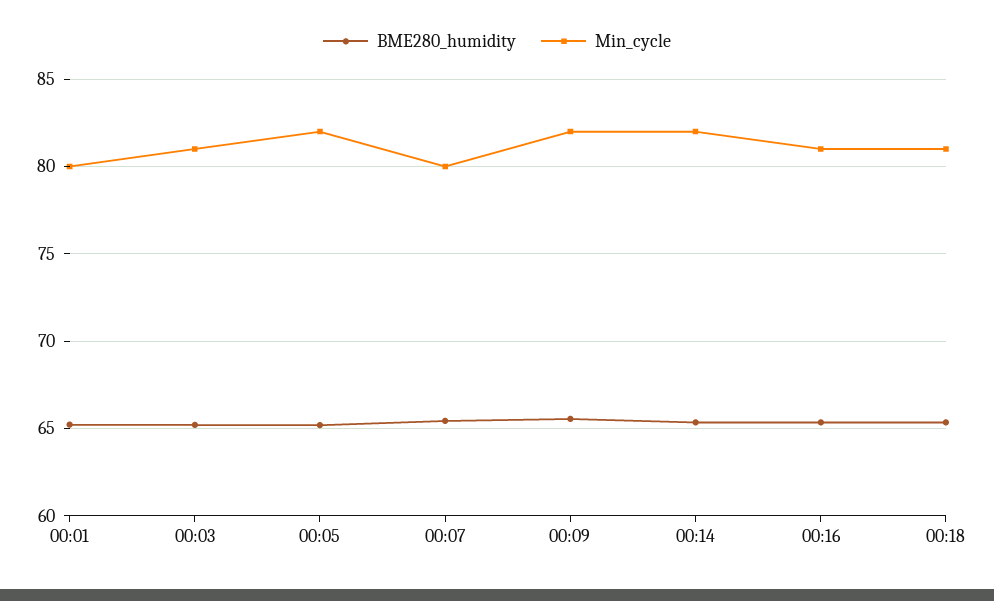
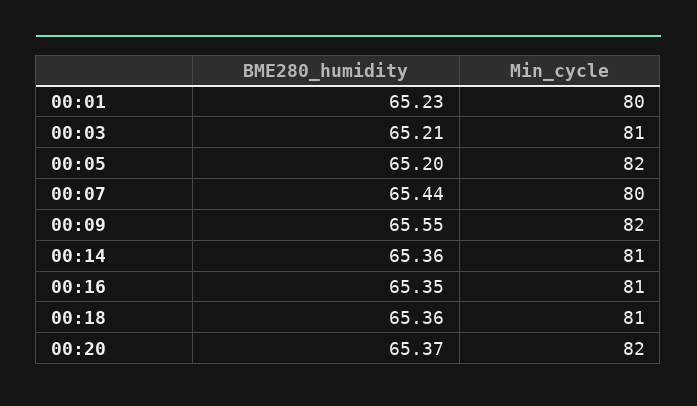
Min_cycle, 00:14: 82 -> 81
BME280_humidity, 00:20: none -> 65.37
Min_cycle, 00:20: none -> 82

